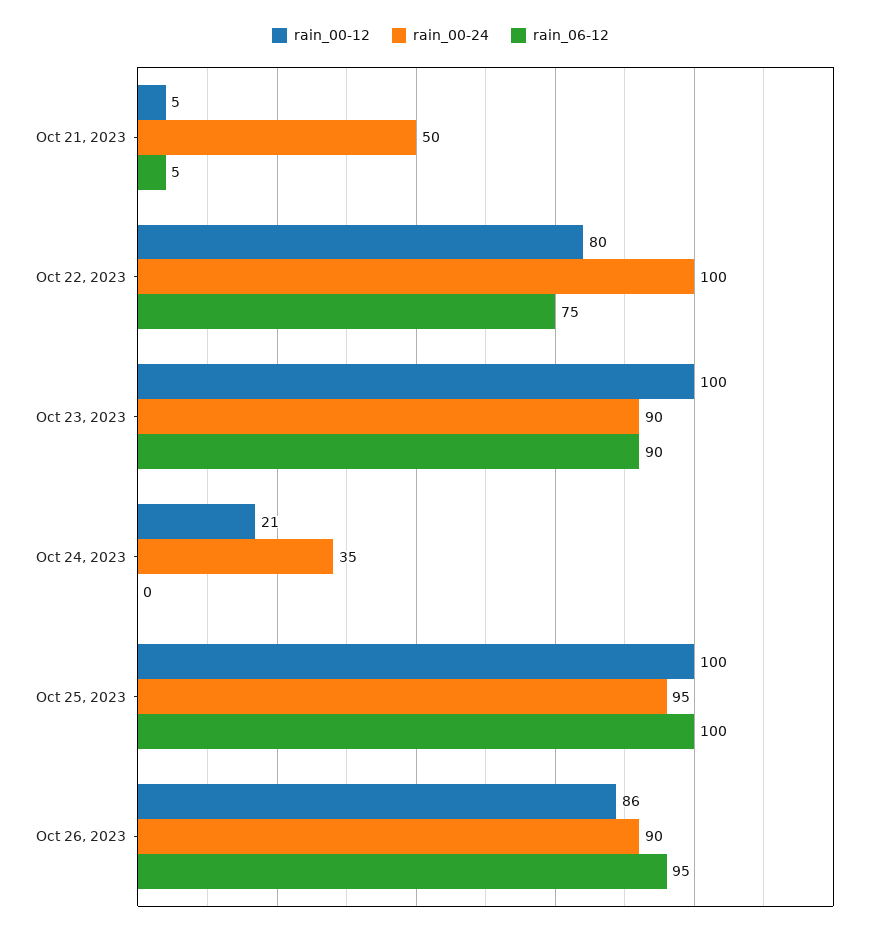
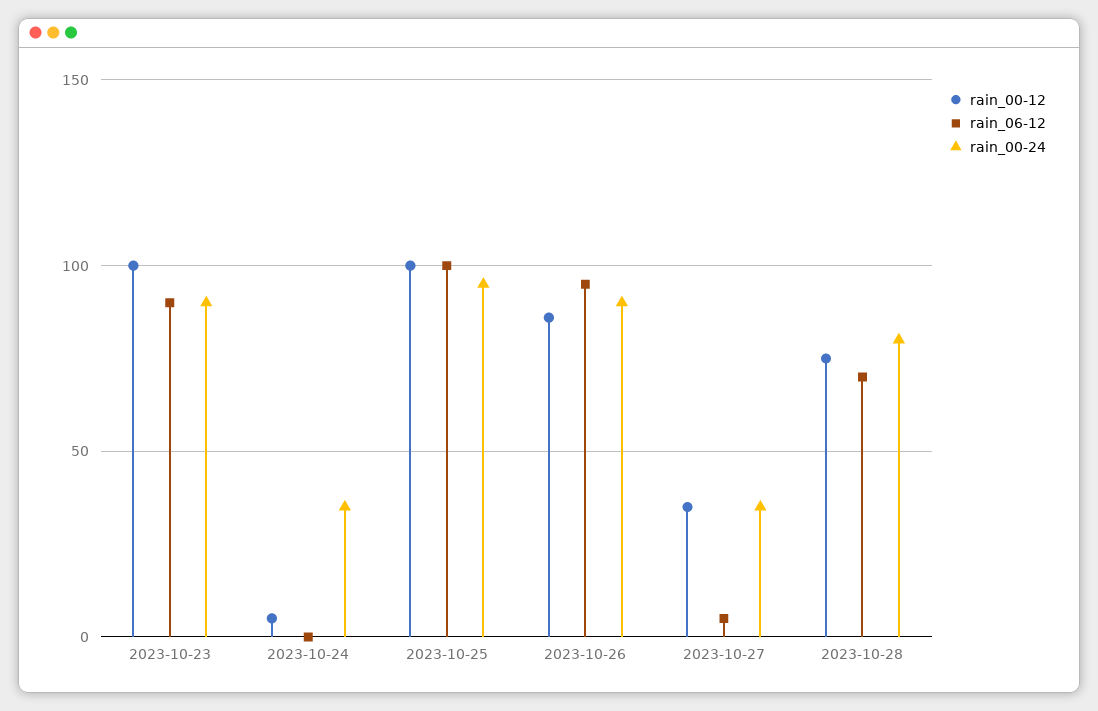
rain_00-12, Oct 21, 2023: 5 -> none
rain_00-24, Oct 21, 2023: 50 -> none
rain_06-12, Oct 21, 2023: 5 -> none
rain_00-12, Oct 22, 2023: 80 -> none
rain_00-24, Oct 22, 2023: 100 -> none
rain_06-12, Oct 22, 2023: 75 -> none
rain_00-12, Oct 24, 2023: 21 -> 5
rain_00-12, 2023-10-27: none -> 35
rain_06-12, 2023-10-27: none -> 5
rain_00-24, 2023-10-27: none -> 35
rain_00-12, 2023-10-28: none -> 75
rain_06-12, 2023-10-28: none -> 70
rain_00-24, 2023-10-28: none -> 80

